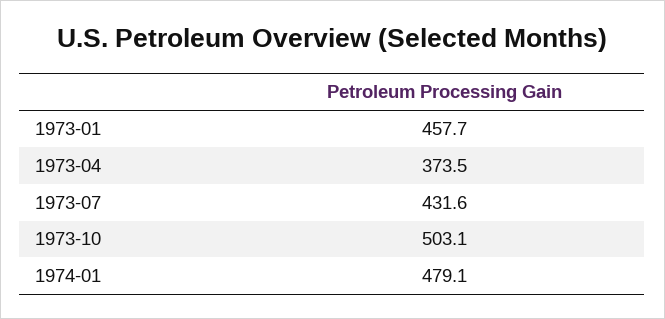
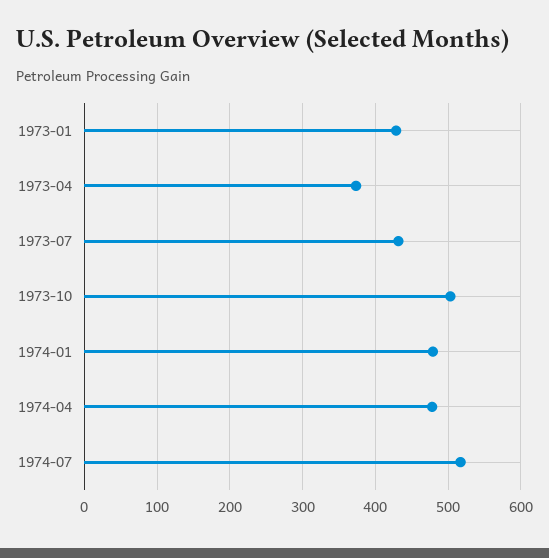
1973-01: 457.7 -> 430
1974-04: none -> 480
1974-07: none -> 520

